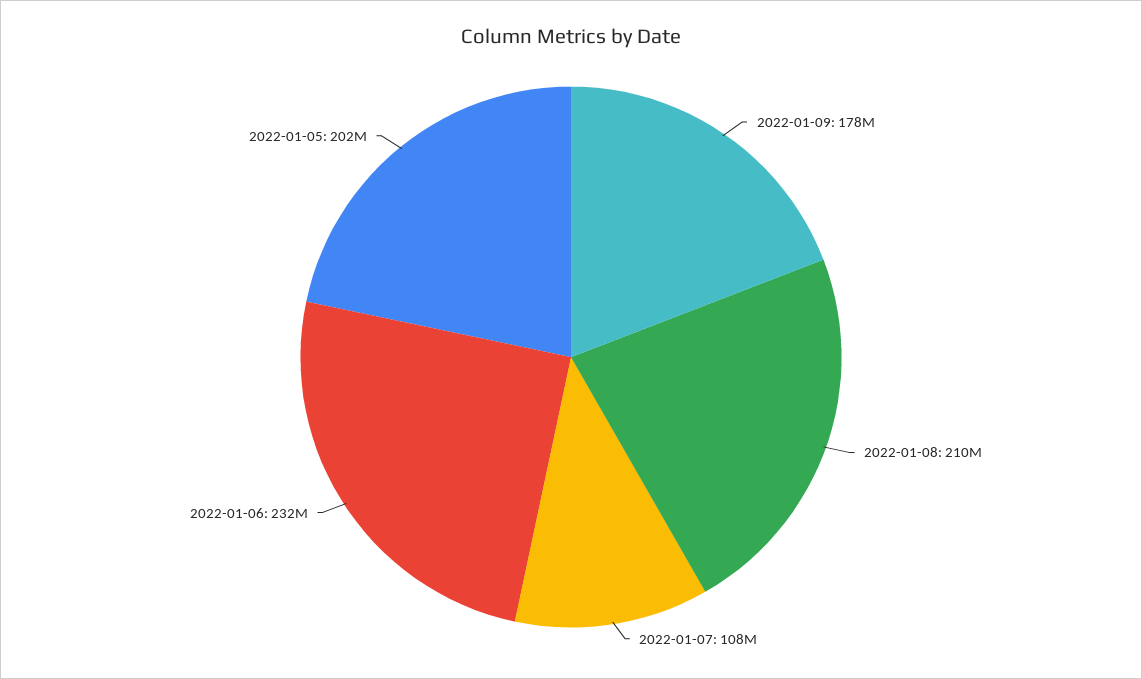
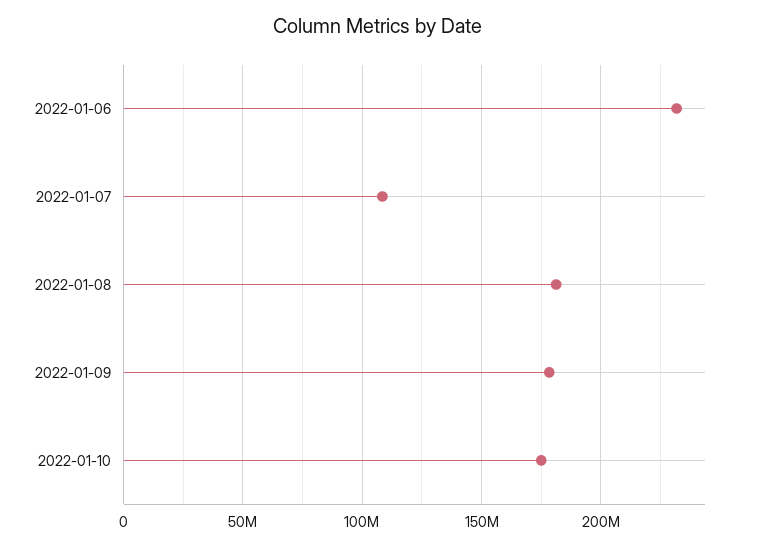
2022-01-08: 210000000 -> 180000000
2022-01-05: 202000000 -> none
2022-01-10: none -> 175000000

